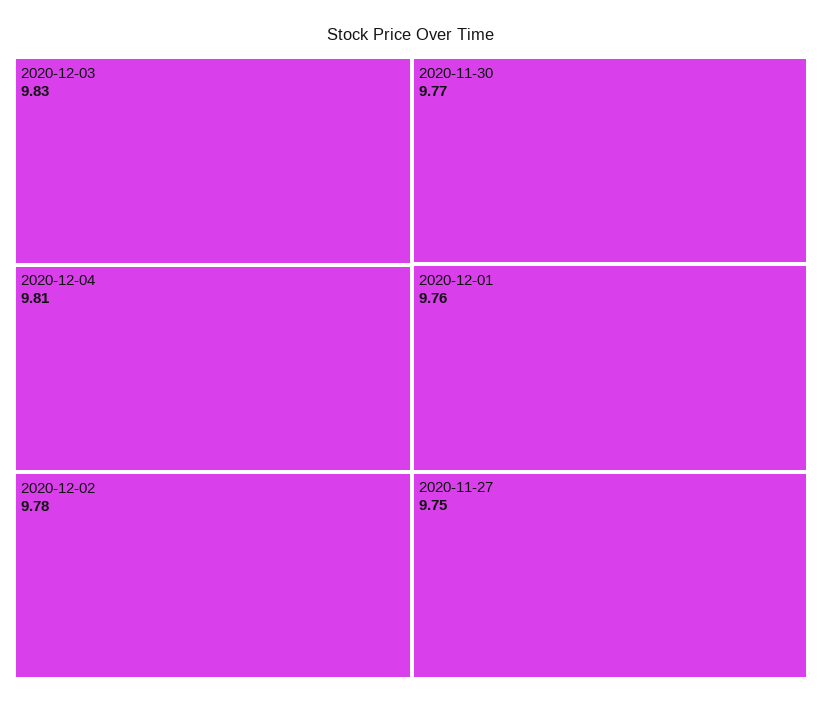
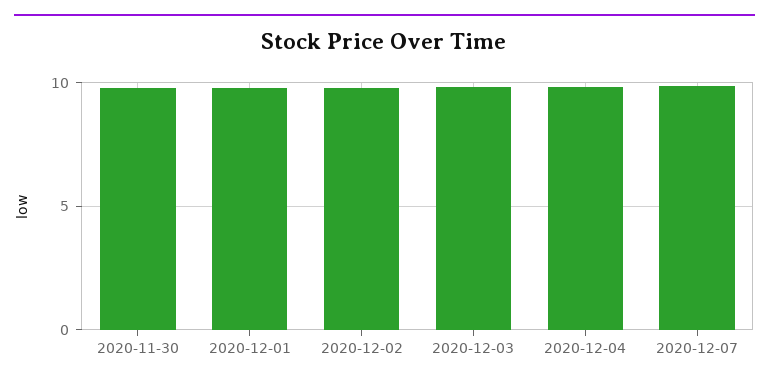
2020-11-27: 9.75 -> none
2020-12-07: none -> 10

